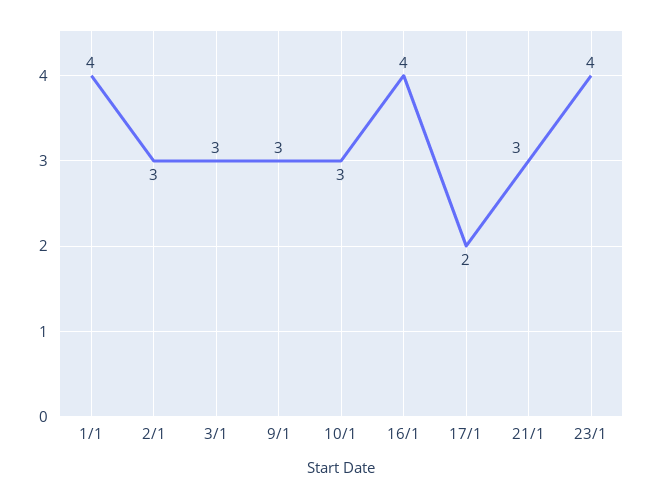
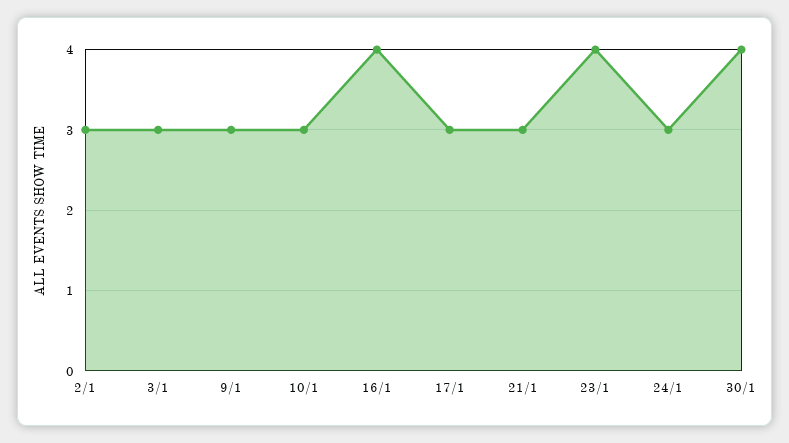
1/1: 4 -> none
17/1: 2 -> 3
24/1: none -> 3
30/1: none -> 4

